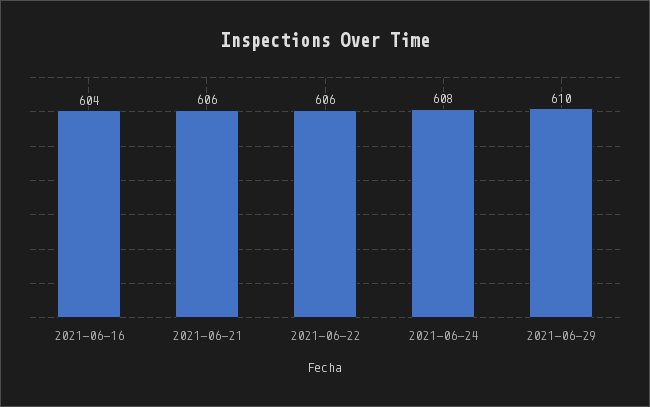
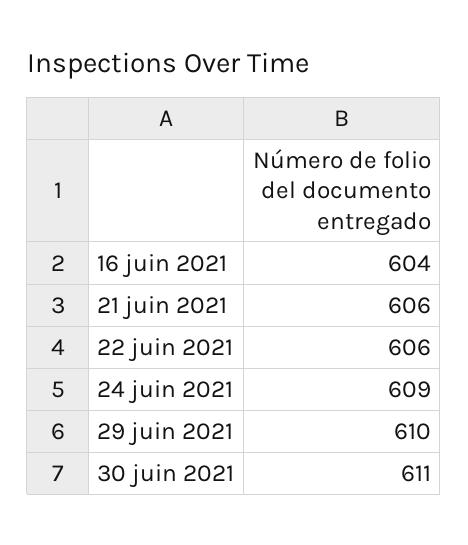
2021-06-24: 608 -> 609
30 juin 2021: none -> 611

